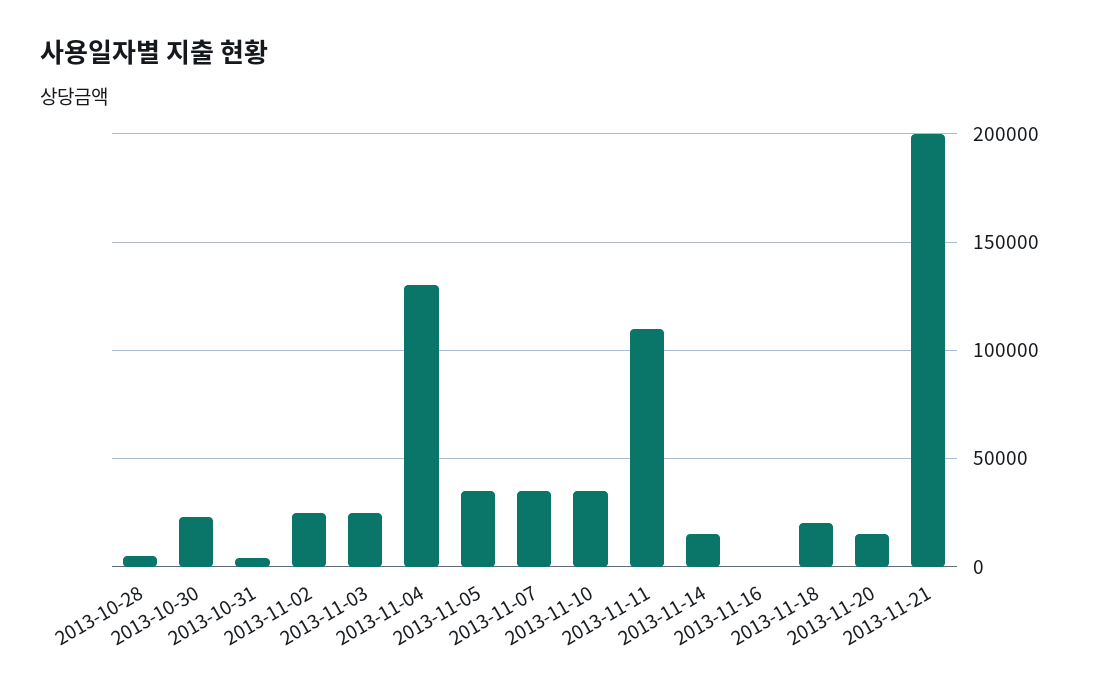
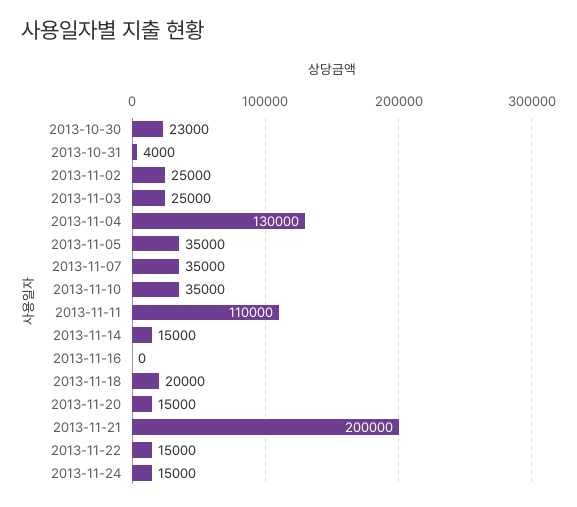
2013-10-28: 5000 -> none
2013-11-22: none -> 15000
2013-11-24: none -> 15000

